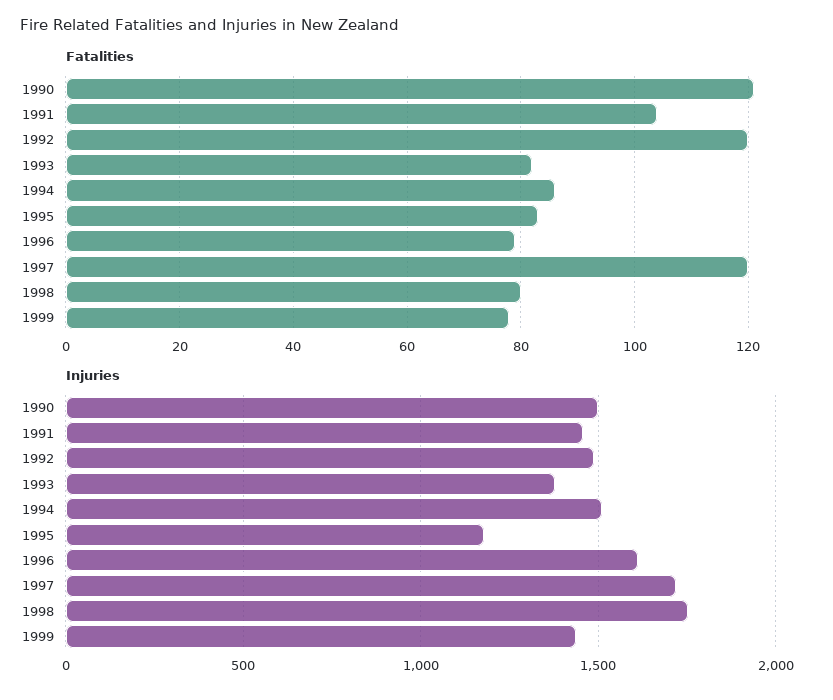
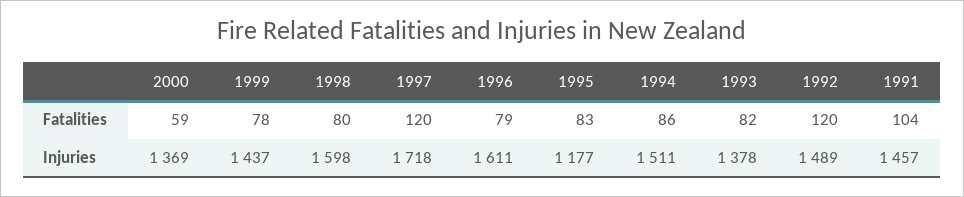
Fatalities, 1990: 120 -> none
Injuries, 1990: 1500 -> none
Injuries, 1998: 1750 -> 1598
Fatalities, 2000: none -> 59
Injuries, 2000: none -> 1369

